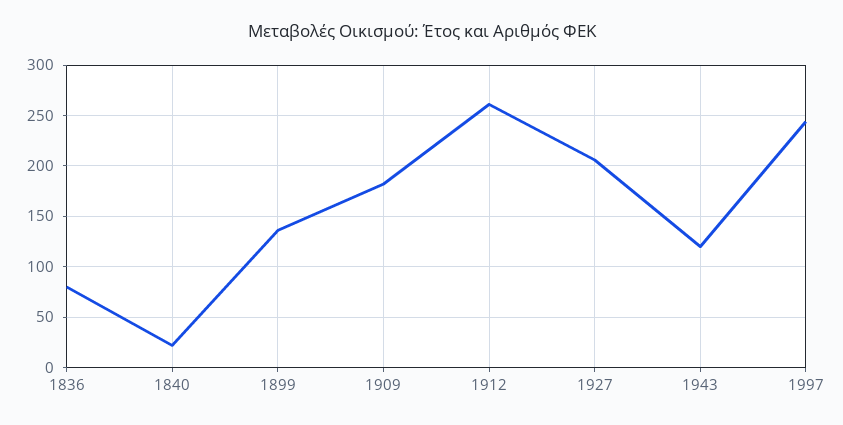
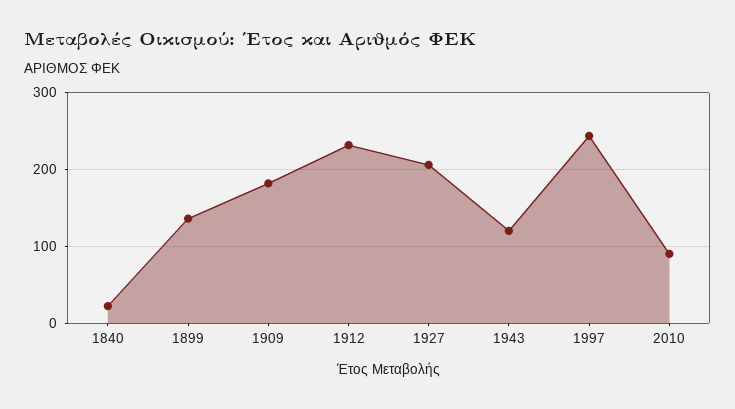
1836: 80 -> none
1912: 260 -> 230
2010: none -> 90

